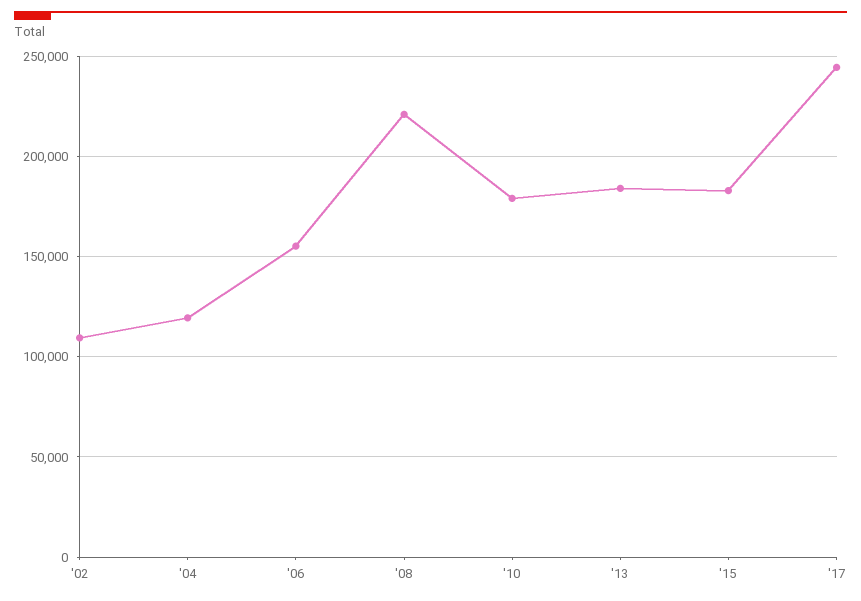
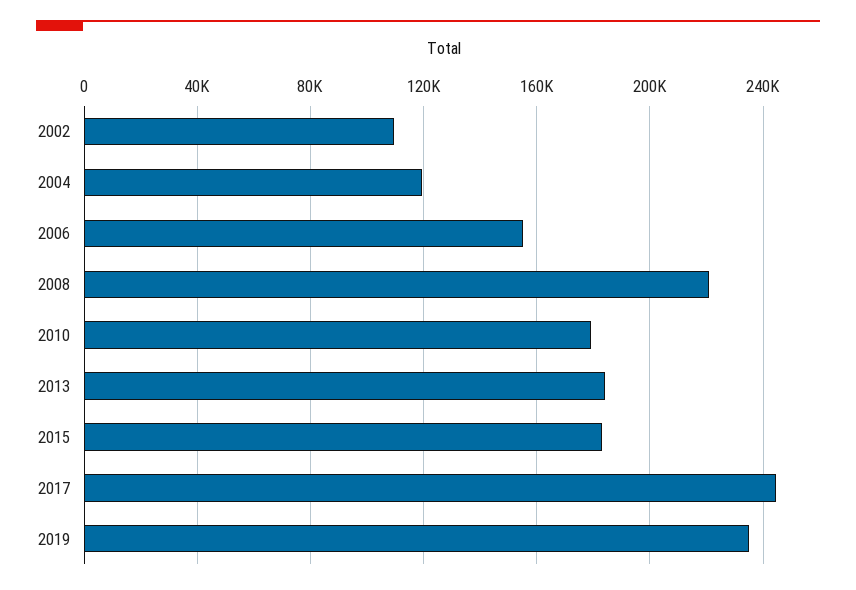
2019: none -> 235000

